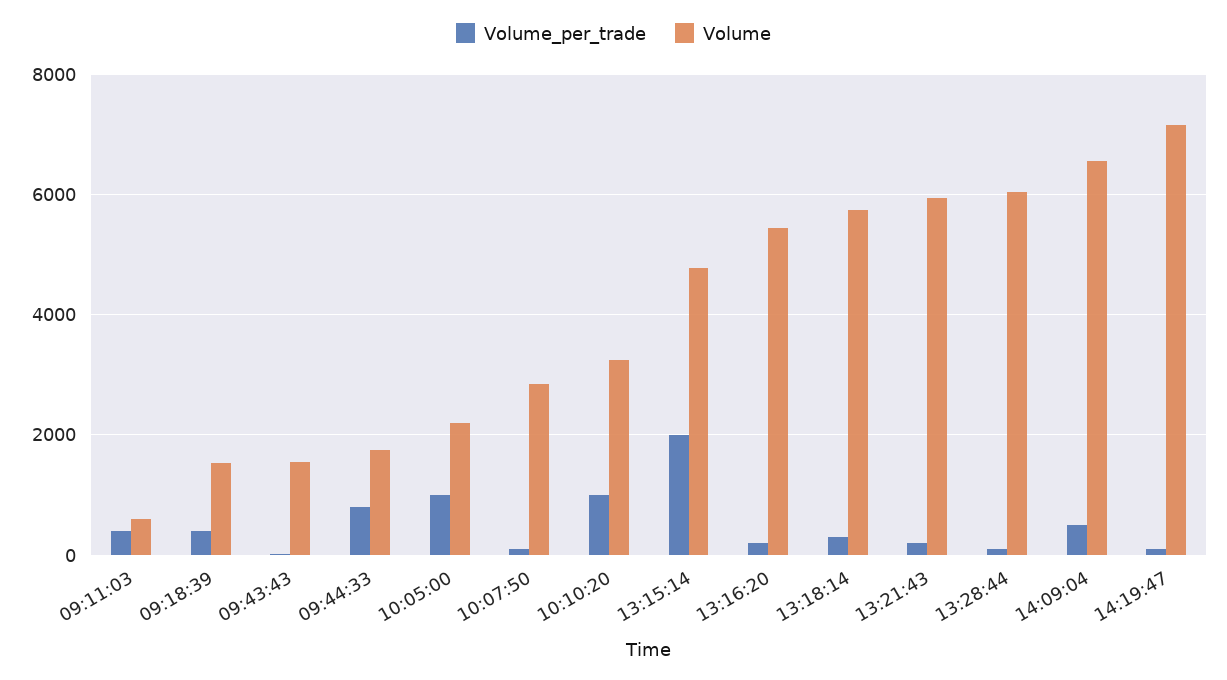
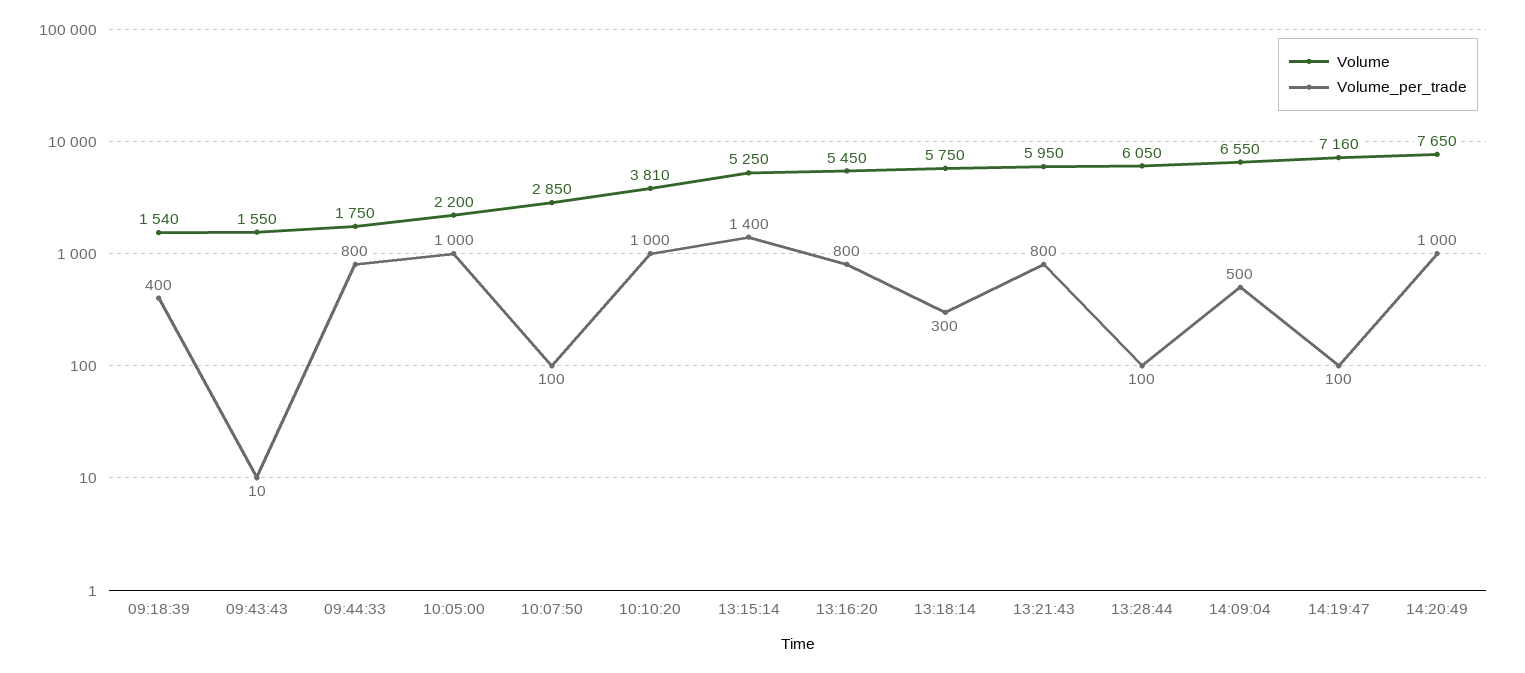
Volume_per_trade, 09:11:03: 400 -> none
Volume, 09:11:03: 600 -> none
Volume, 10:10:20: 3200 -> 3810
Volume_per_trade, 13:15:14: 2000 -> 1400
Volume, 13:15:14: 4800 -> 5250
Volume_per_trade, 13:16:20: 200 -> 800
Volume_per_trade, 13:21:43: 200 -> 800
Volume, 14:20:49: none -> 7650
Volume_per_trade, 14:20:49: none -> 1000

